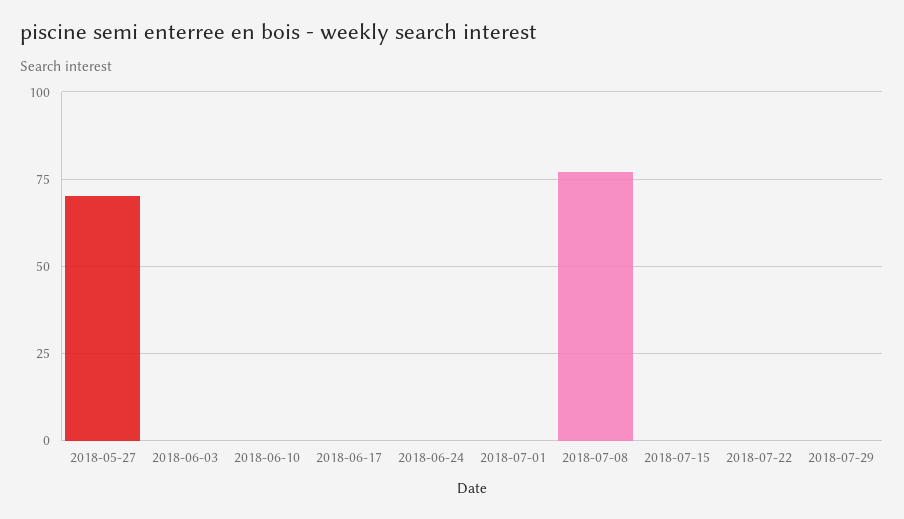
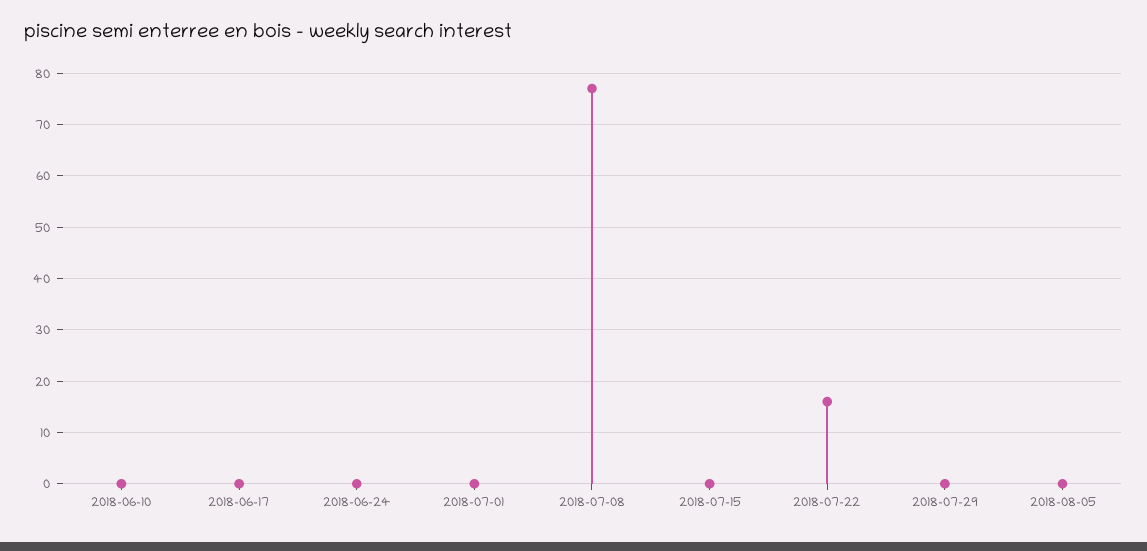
2018-05-27: 70 -> none
2018-06-03: 0 -> none
2018-07-22: 0 -> 15
2018-08-05: none -> 0

